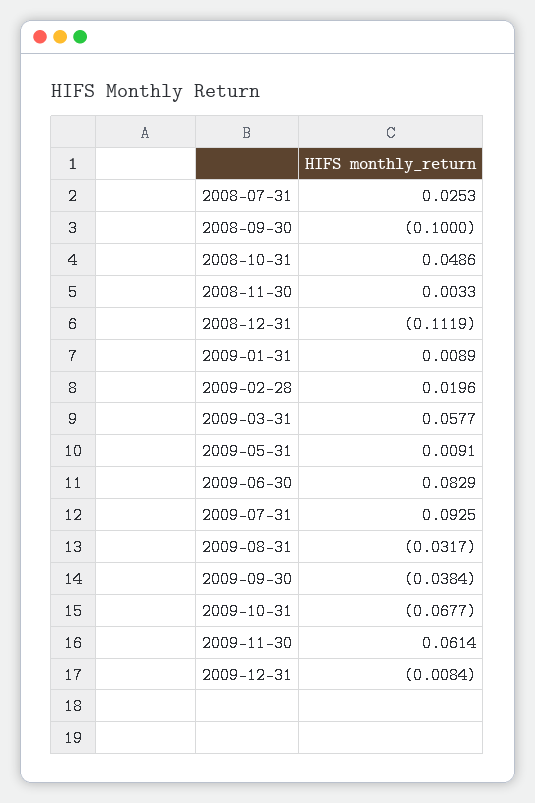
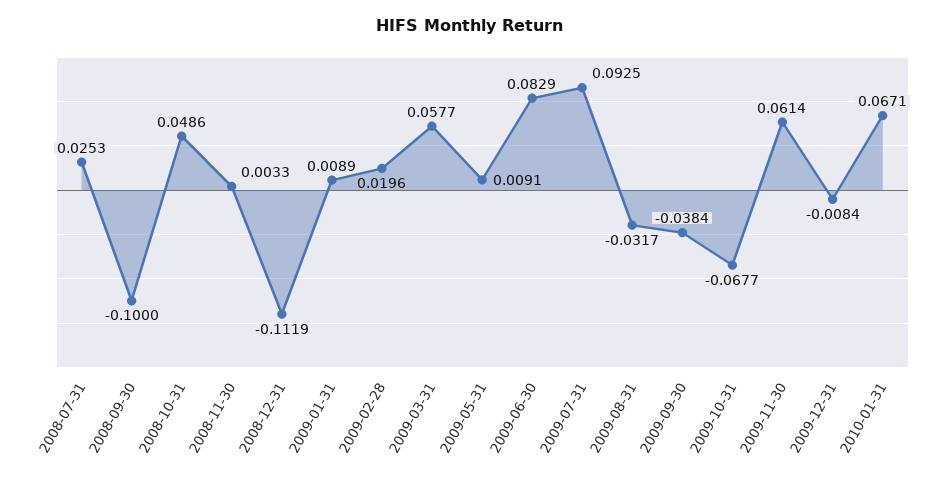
2010-01-31: none -> 0.0671

